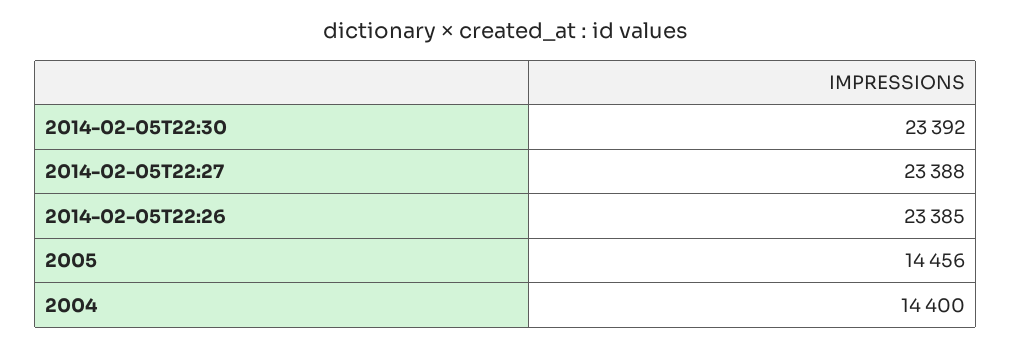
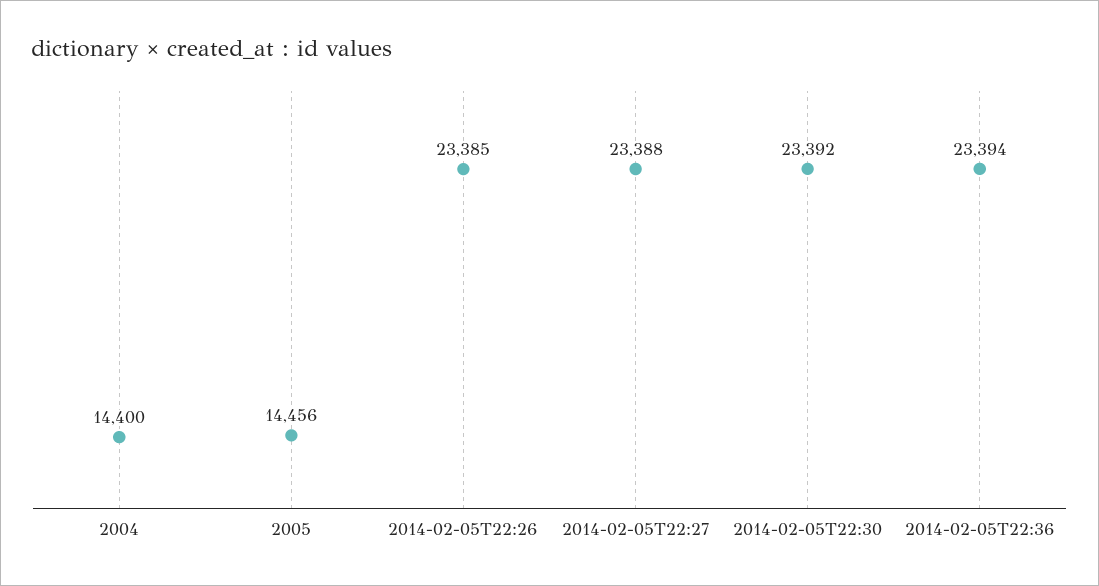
2014-02-05T22:36: none -> 23394

